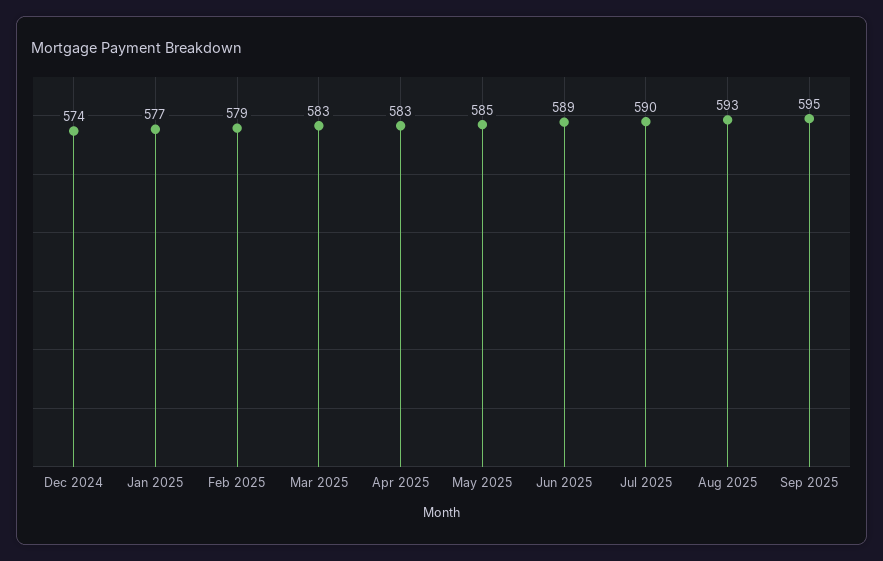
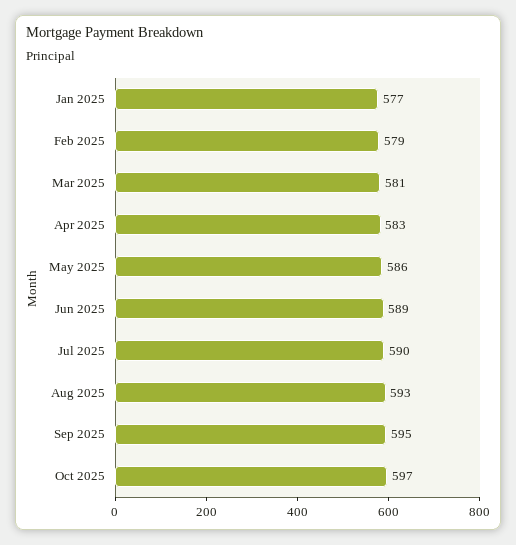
Dec 2024: 574 -> none
Mar 2025: 583 -> 581
May 2025: 585 -> 586
Oct 2025: none -> 597

